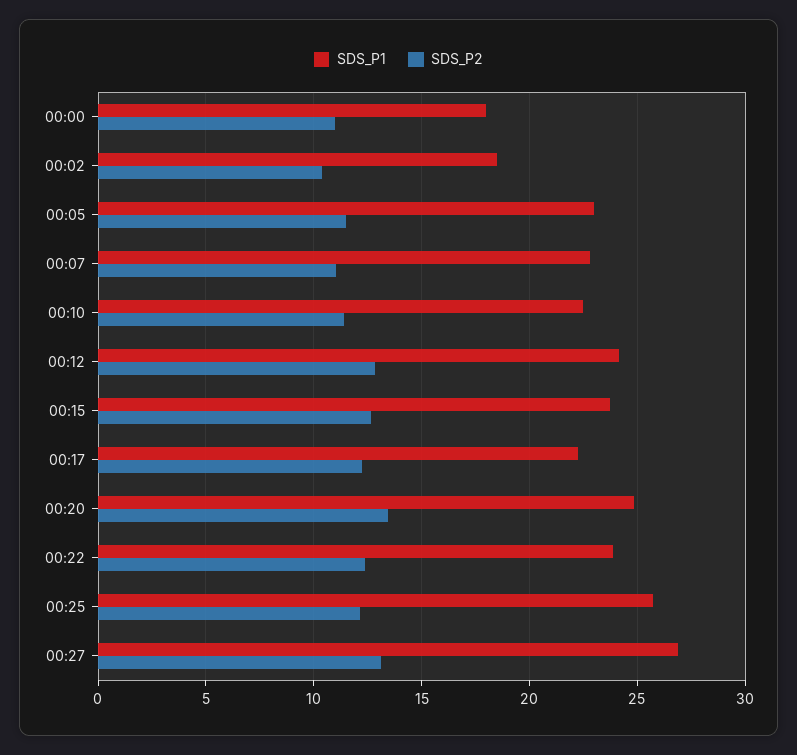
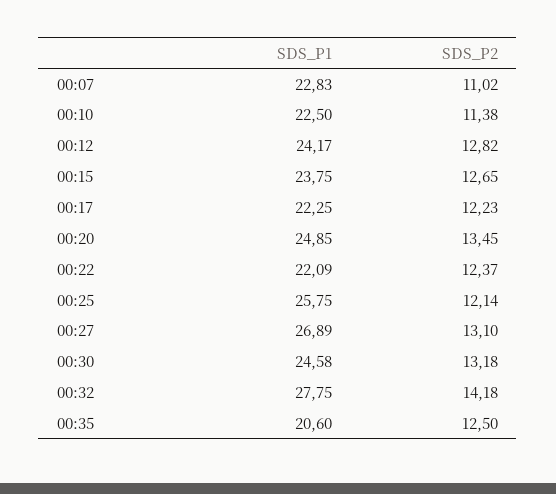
SDS_P1, 00:00: 18 -> none
SDS_P2, 00:00: 11 -> none
SDS_P1, 00:02: 18.5 -> none
SDS_P2, 00:02: 10.5 -> none
SDS_P1, 00:05: 23 -> none
SDS_P2, 00:05: 11.5 -> none
SDS_P1, 00:22: 24 -> 22.09
SDS_P1, 00:30: none -> 24.58
SDS_P2, 00:30: none -> 13.18
SDS_P1, 00:32: none -> 27.75
SDS_P2, 00:32: none -> 14.18
SDS_P1, 00:35: none -> 20.6
SDS_P2, 00:35: none -> 12.5

